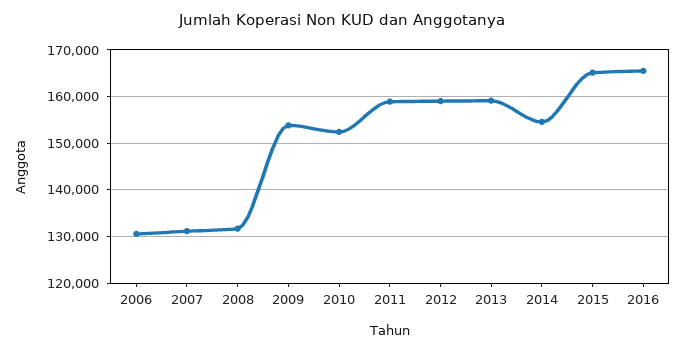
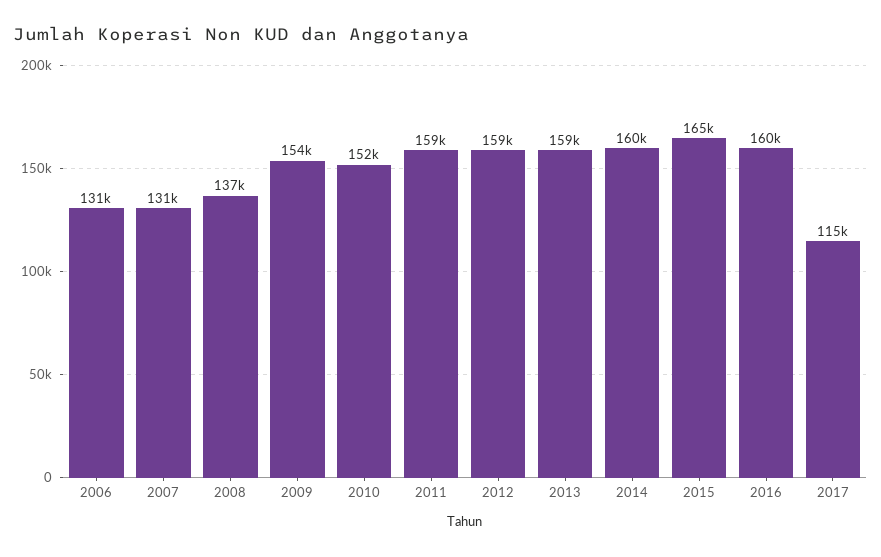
2008: 132000 -> 137000
2014: 154000 -> 160000
2016: 166000 -> 160000
2017: none -> 115000

